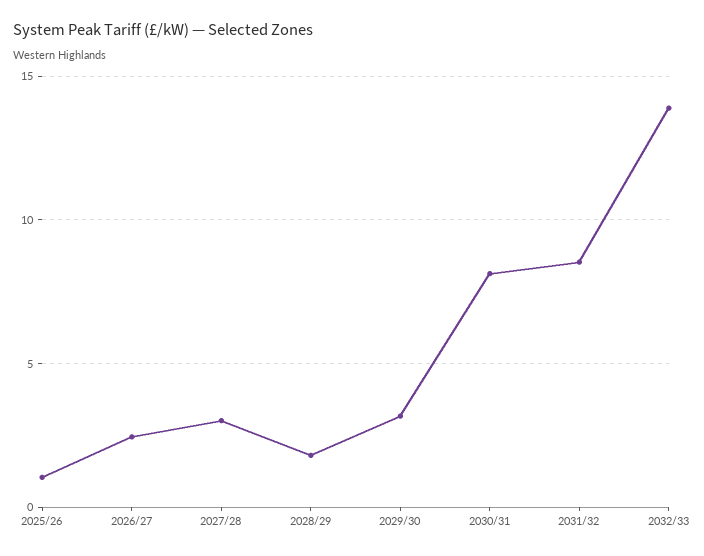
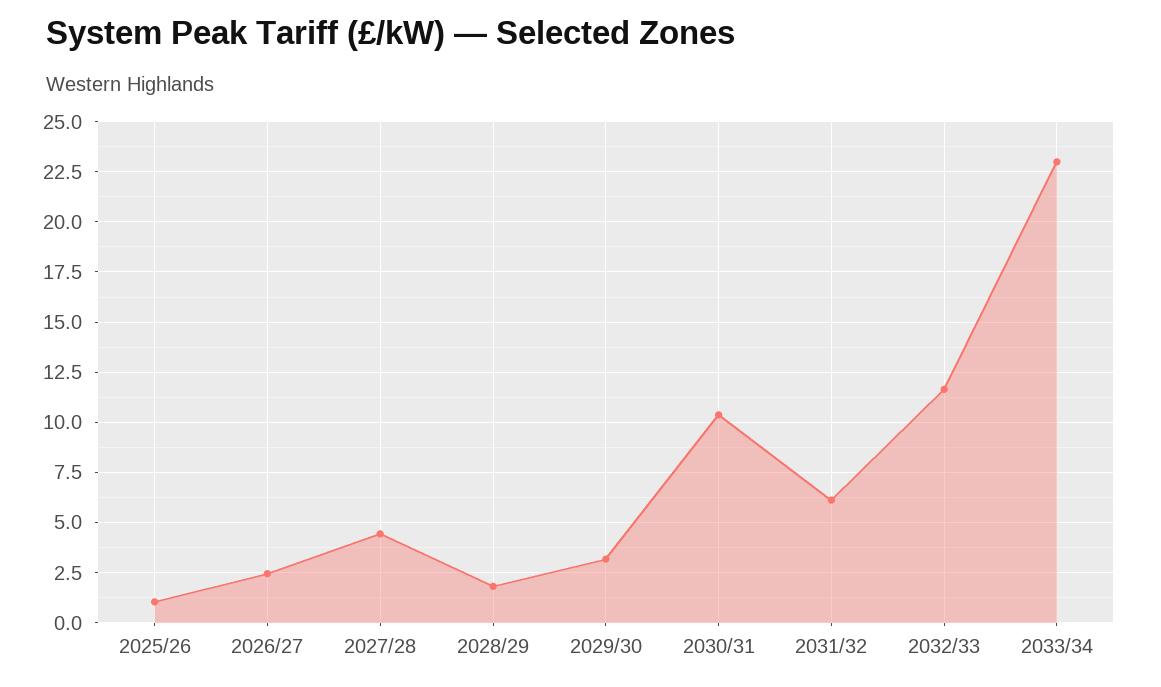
2027/28: 3 -> 4.5
2030/31: 8 -> 10.5
2031/32: 8.5 -> 6
2032/33: 14 -> 11.5
2033/34: none -> 23

